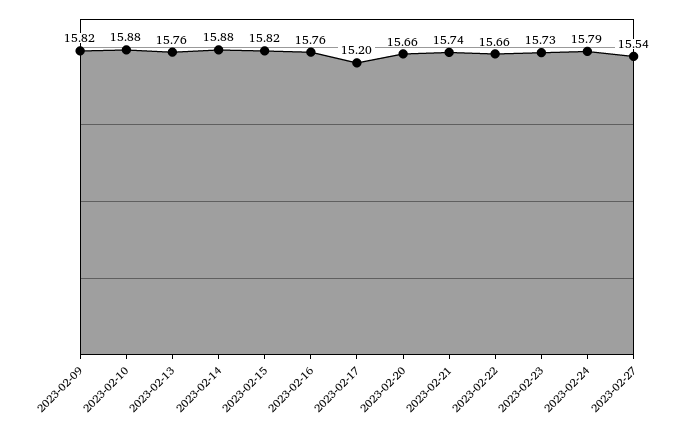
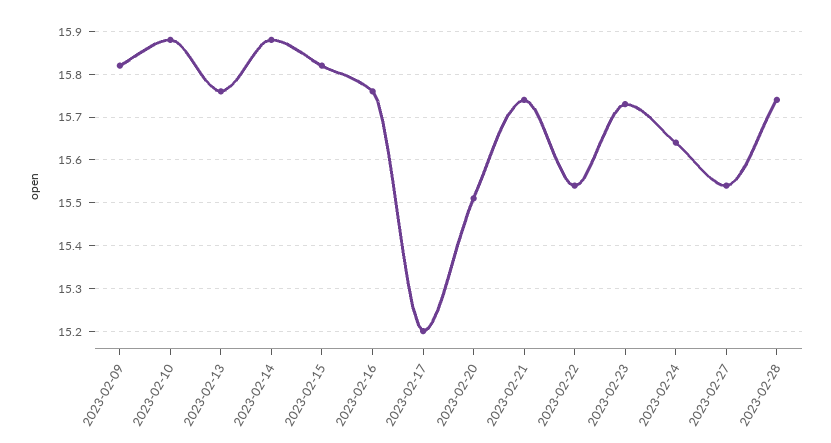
2023-02-20: 15.66 -> 15.5
2023-02-22: 15.66 -> 15.55
2023-02-24: 15.79 -> 15.65
2023-02-28: none -> 15.75

